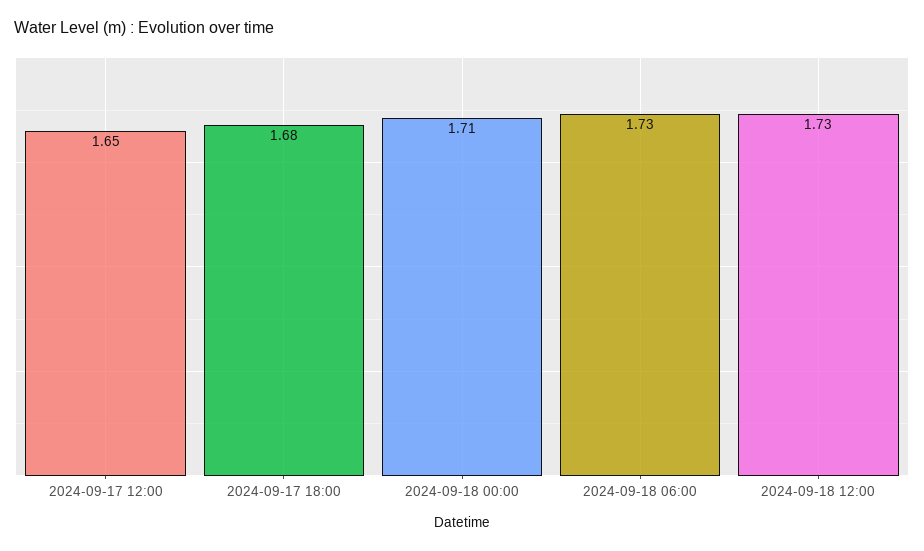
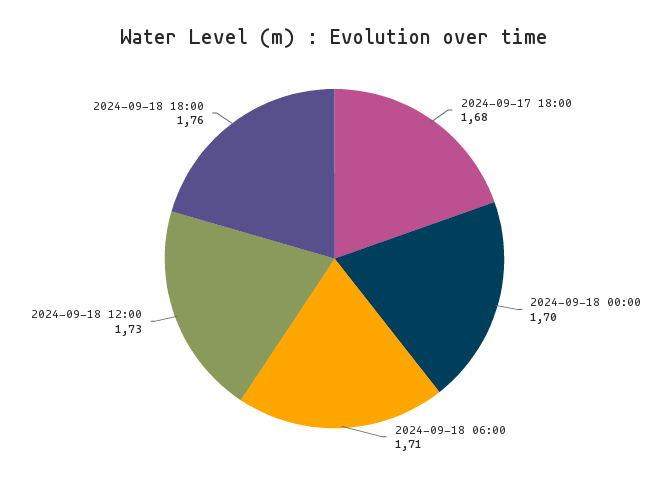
2024-09-17 12:00: 1.65 -> none
2024-09-18 00:00: 1.71 -> 1.7
2024-09-18 06:00: 1.73 -> 1.71
2024-09-18 18:00: none -> 1.76

